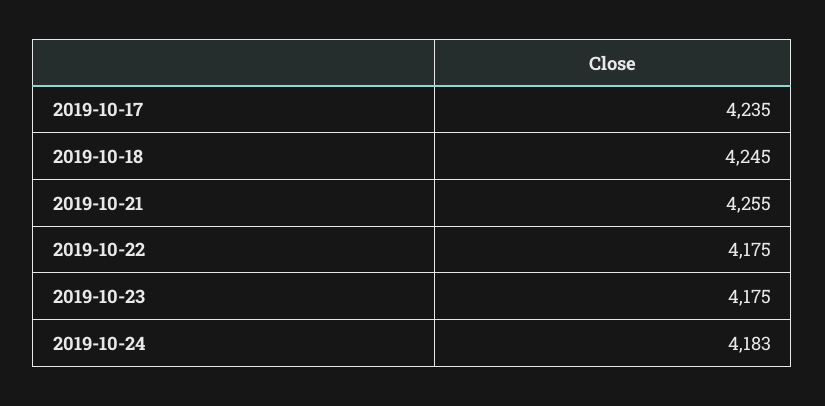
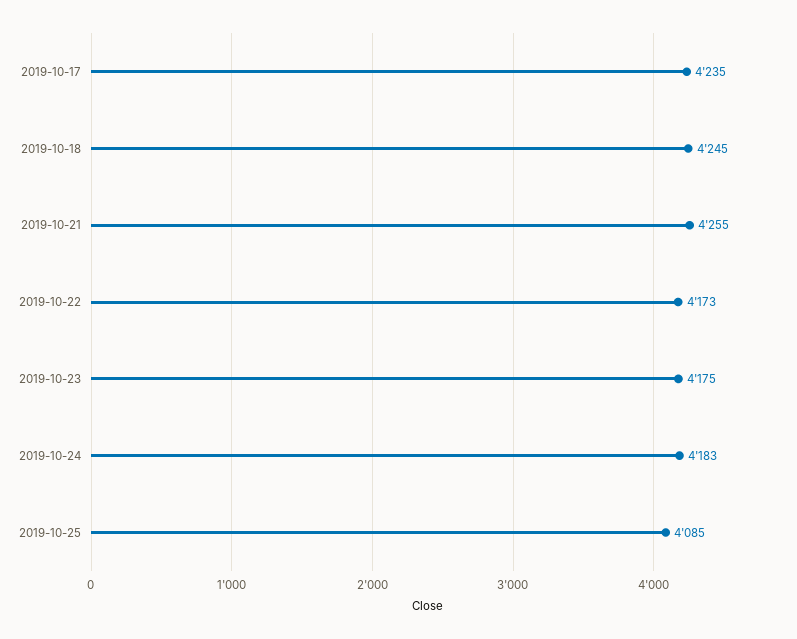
2019-10-22: 4175 -> 4173
2019-10-25: none -> 4085

